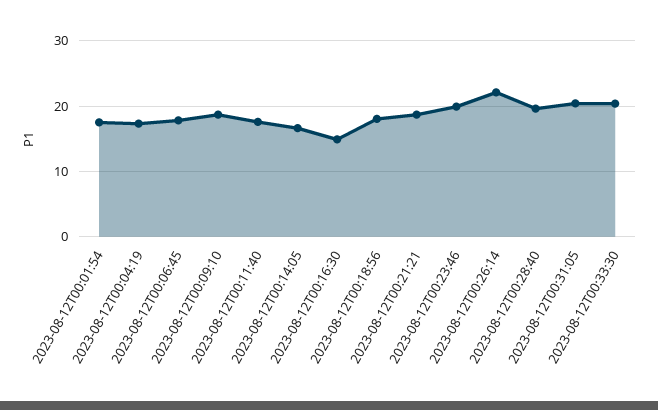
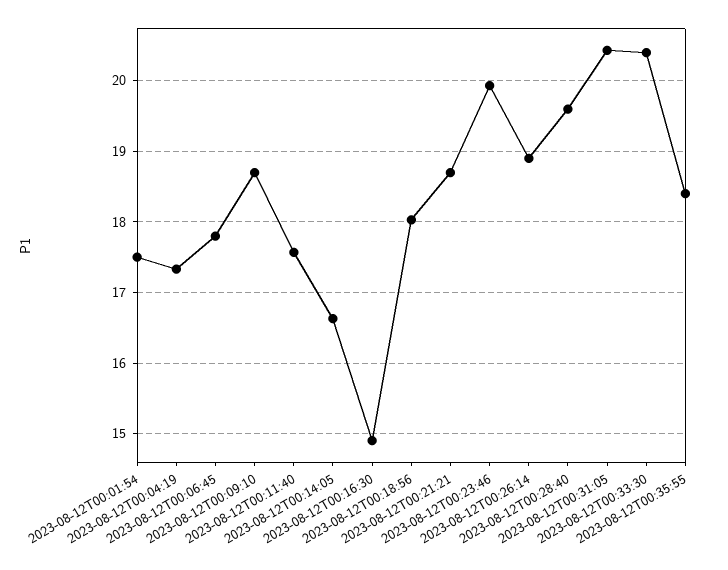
2023-08-12T00:26:14: 22 -> 18.9
2023-08-12T00:35:55: none -> 18.4

